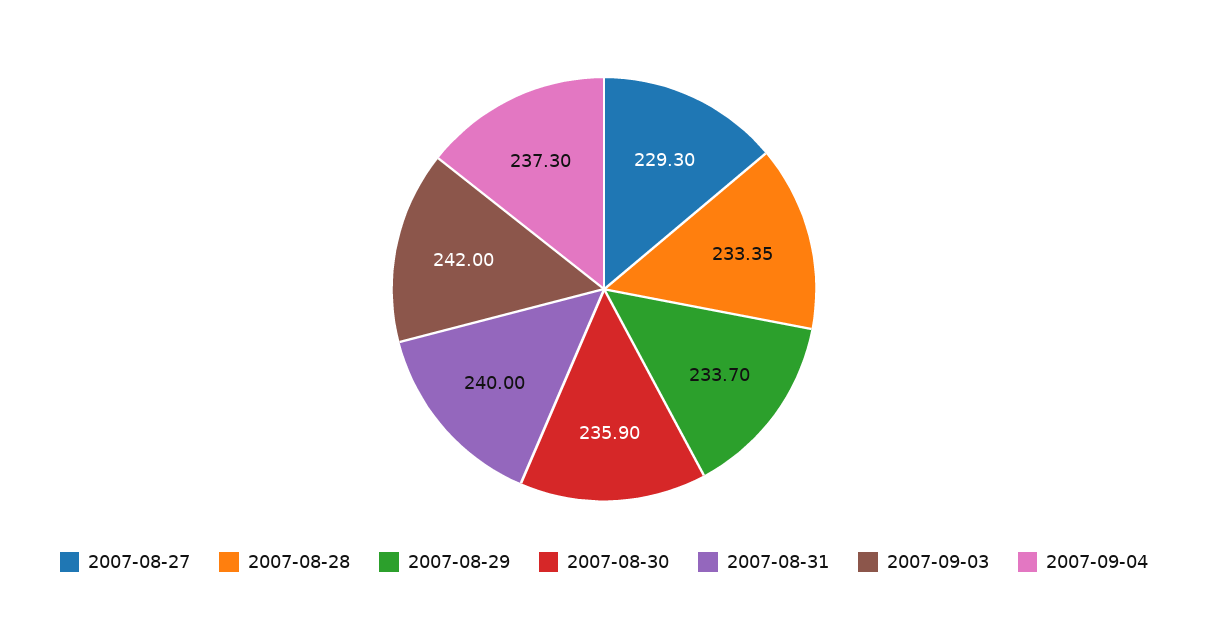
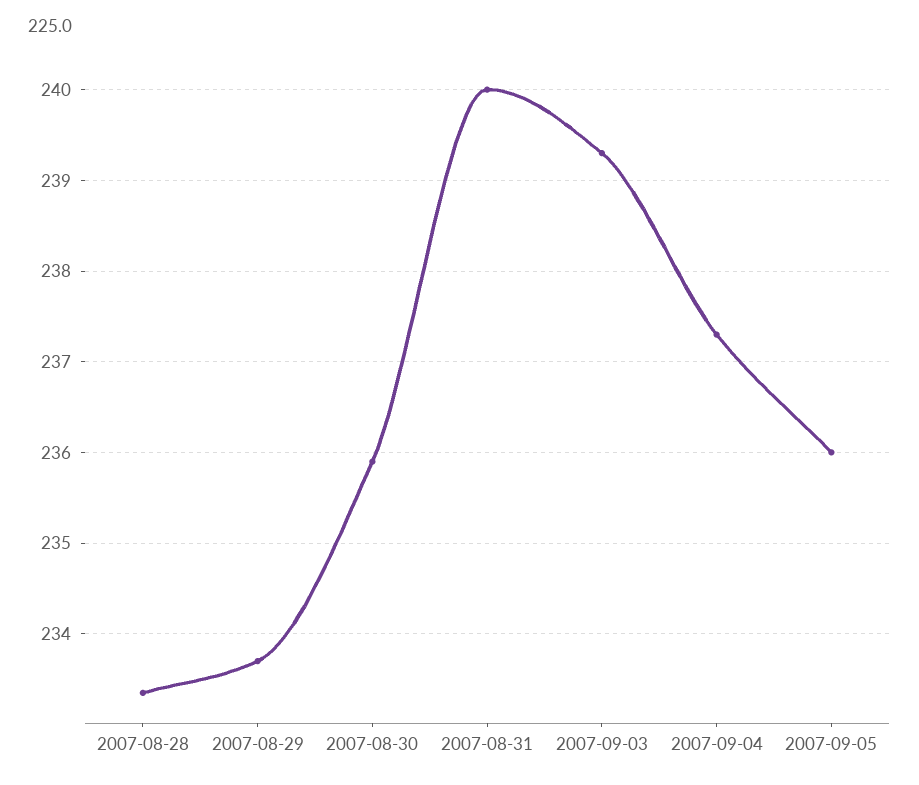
2007-08-27: 229.3 -> none
2007-09-03: 242 -> 239.3
2007-09-05: none -> 236

